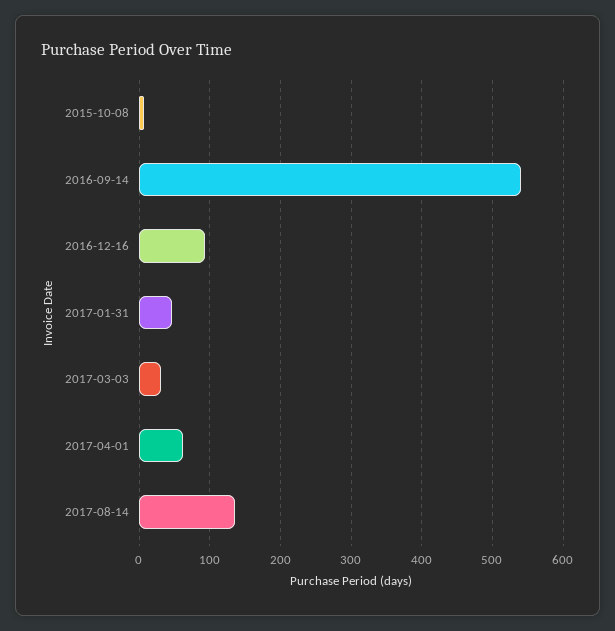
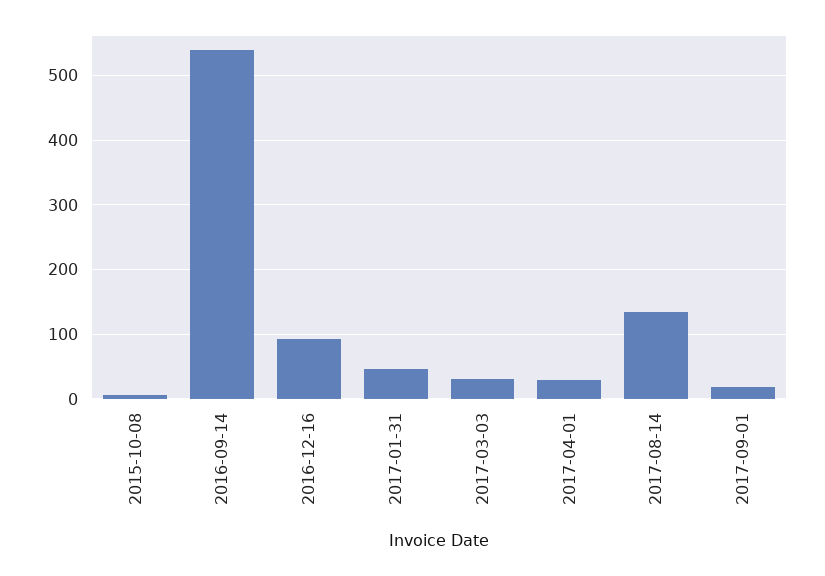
2017-04-01: 60 -> 30
2017-09-01: none -> 20

